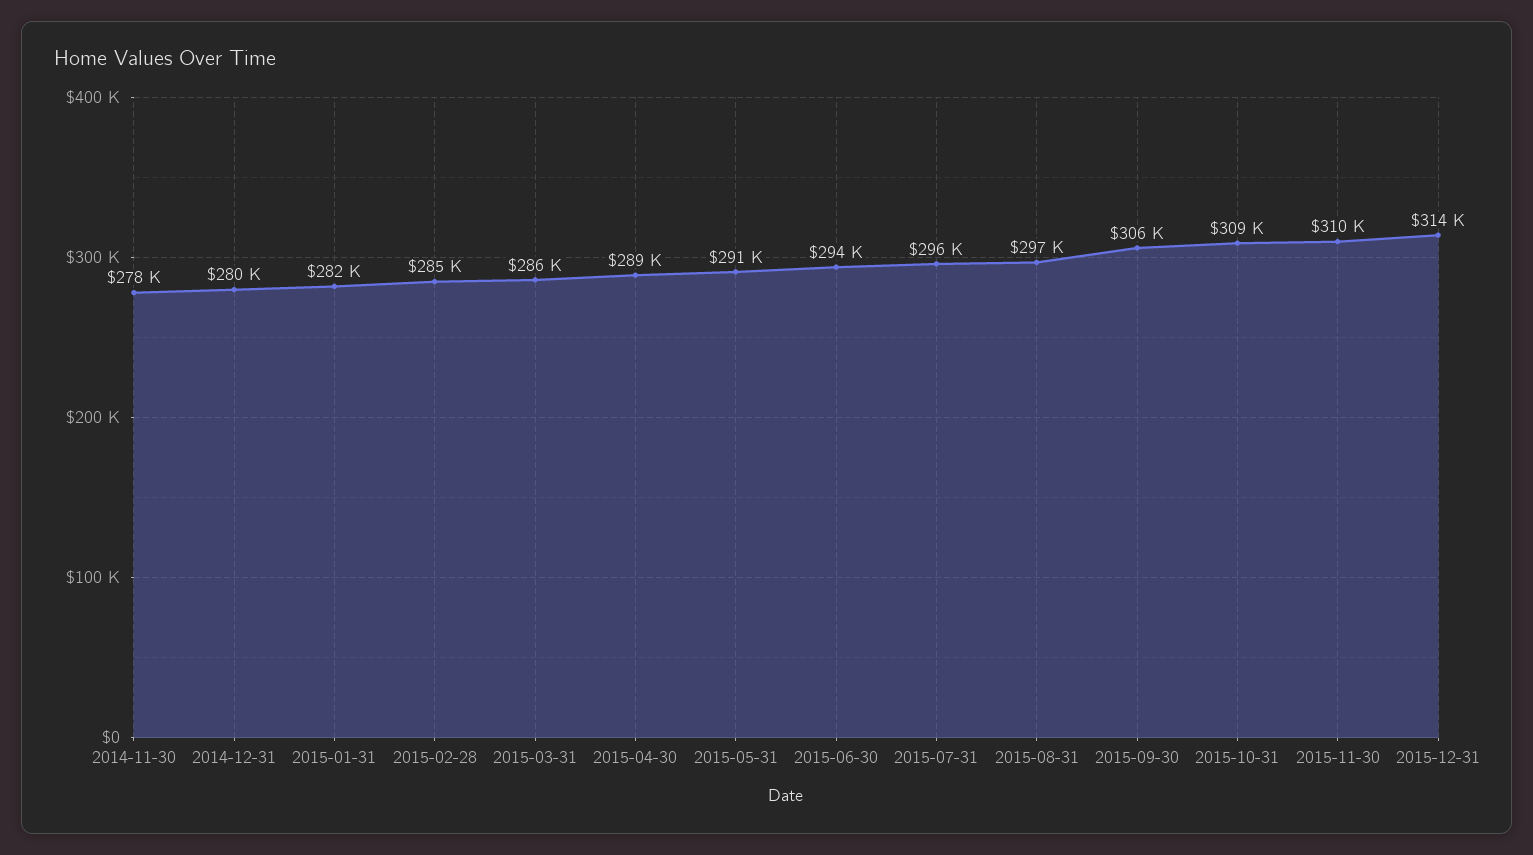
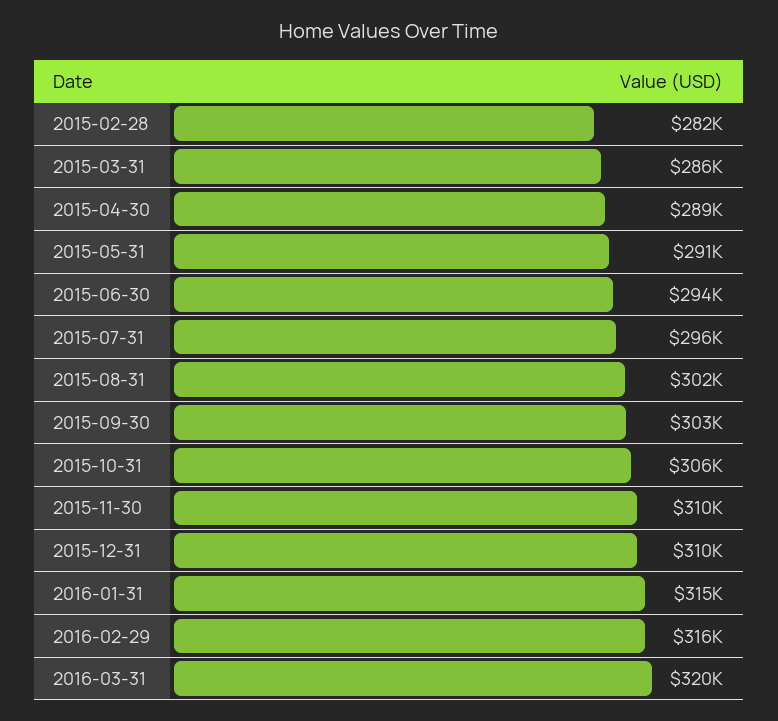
2014-11-30: 278000 -> none
2014-12-31: 280000 -> none
2015-01-31: 282000 -> none
2015-02-28: 285000 -> 282000
2015-08-31: 297000 -> 302000
2015-09-30: 306000 -> 303000
2015-10-31: 309000 -> 306000
2015-12-31: 314000 -> 310000
2016-01-31: none -> 315000
2016-02-29: none -> 316000
2016-03-31: none -> 320000

